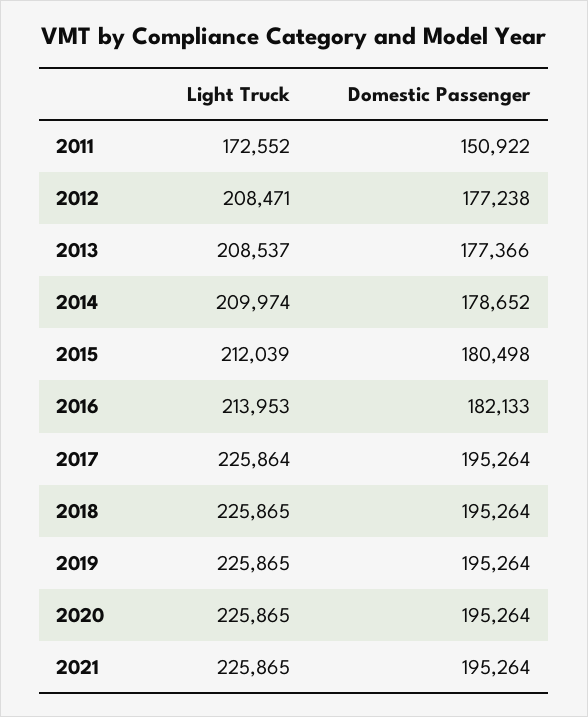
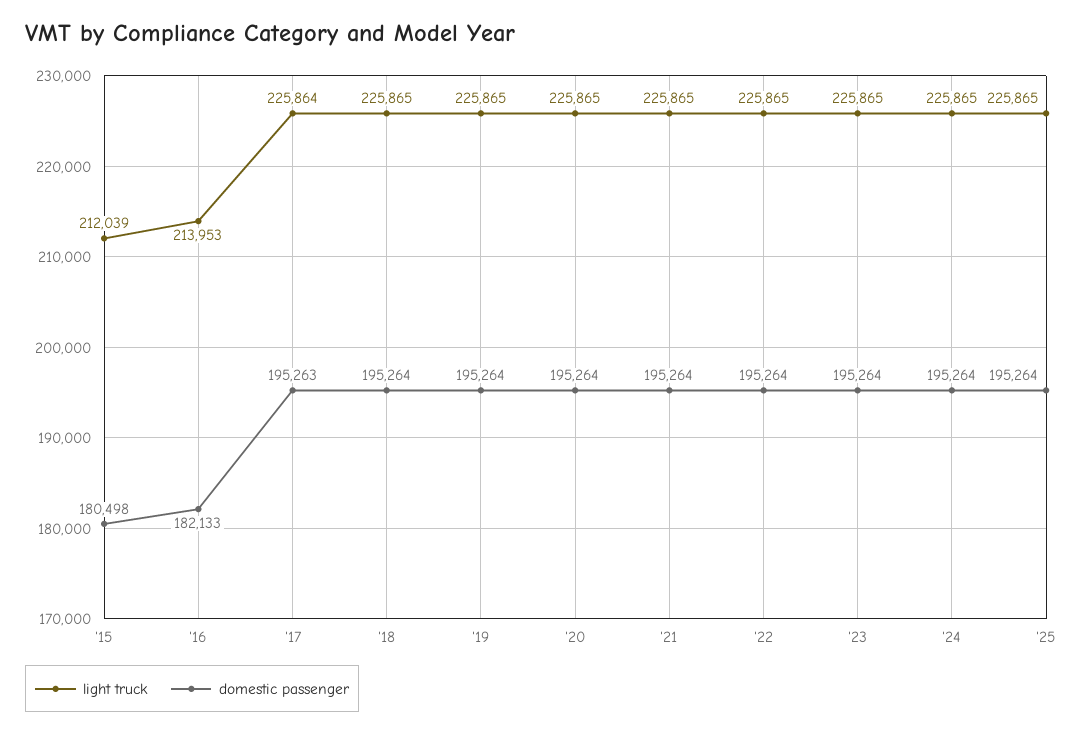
Light Truck, 2011: 172552 -> none
Domestic Passenger, 2011: 150922 -> none
Light Truck, 2012: 208471 -> none
Domestic Passenger, 2012: 177238 -> none
Light Truck, 2013: 208537 -> none
Domestic Passenger, 2013: 177366 -> none
Light Truck, 2014: 209974 -> none
Domestic Passenger, 2014: 178652 -> none
Domestic Passenger, 2017: 195264 -> 195263
Light Truck, '22: none -> 225865
Domestic Passenger, '22: none -> 195264
Light Truck, '23: none -> 225865
Domestic Passenger, '23: none -> 195264
Light Truck, '24: none -> 225865
Domestic Passenger, '24: none -> 195264
Light Truck, '25: none -> 225865
Domestic Passenger, '25: none -> 195264

